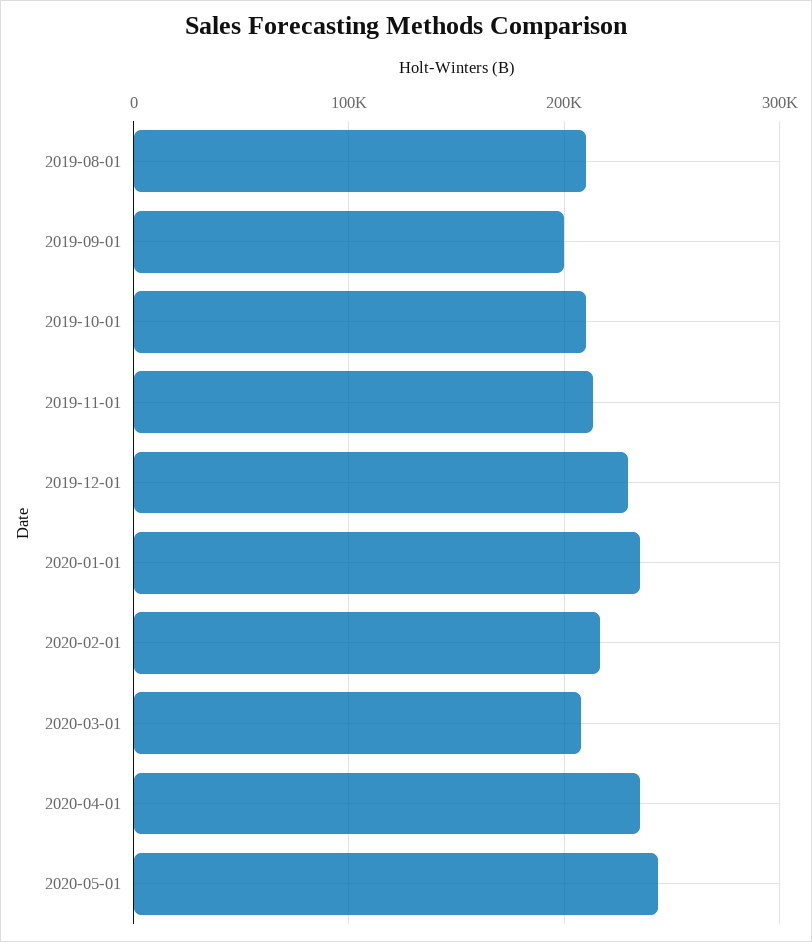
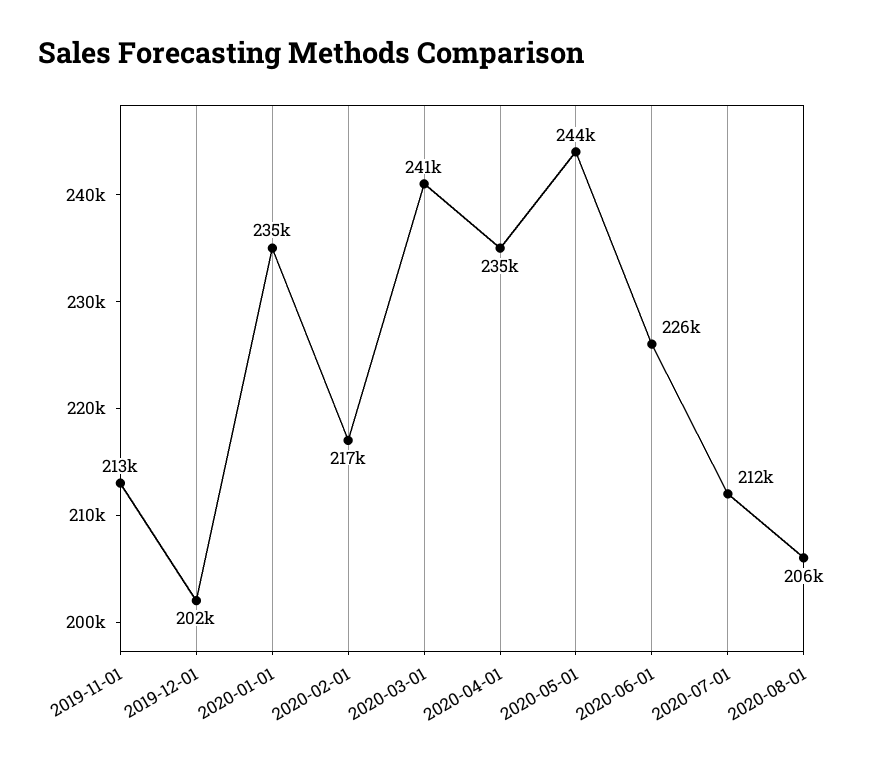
2019-08-01: 210000 -> none
2019-09-01: 200000 -> none
2019-10-01: 210000 -> none
2019-12-01: 230000 -> 202000
2020-03-01: 210000 -> 241000
2020-06-01: none -> 226000
2020-07-01: none -> 212000
2020-08-01: none -> 206000

